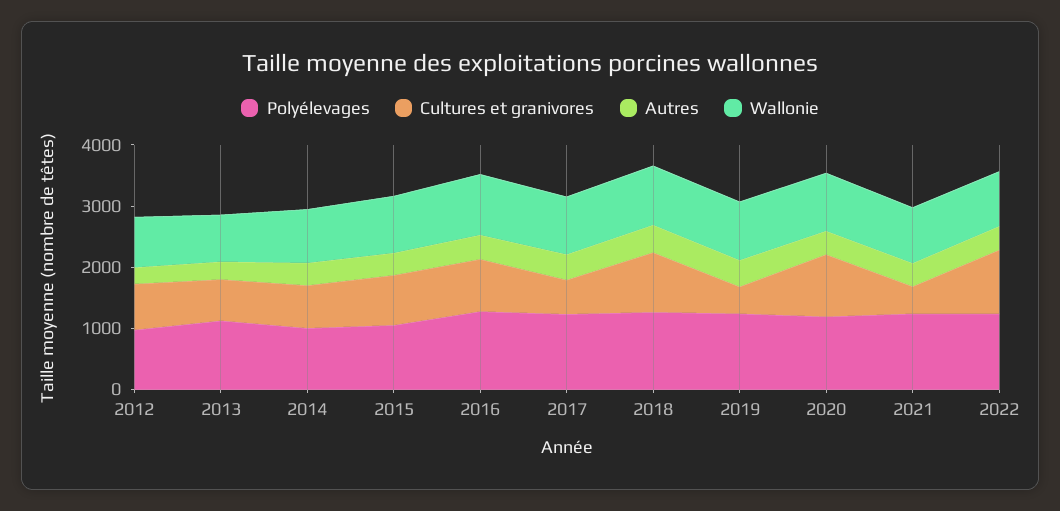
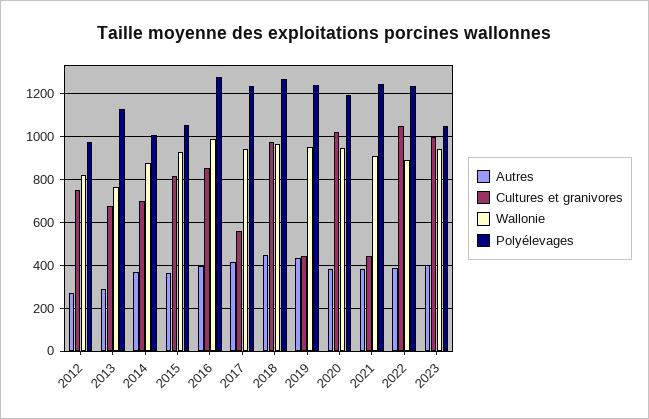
Autres, 2023: none -> 400
Cultures et granivores, 2023: none -> 1000
Wallonie, 2023: none -> 950
Polyélevages, 2023: none -> 1050

